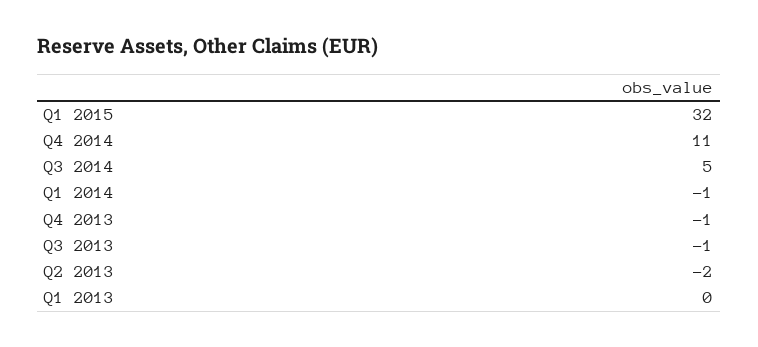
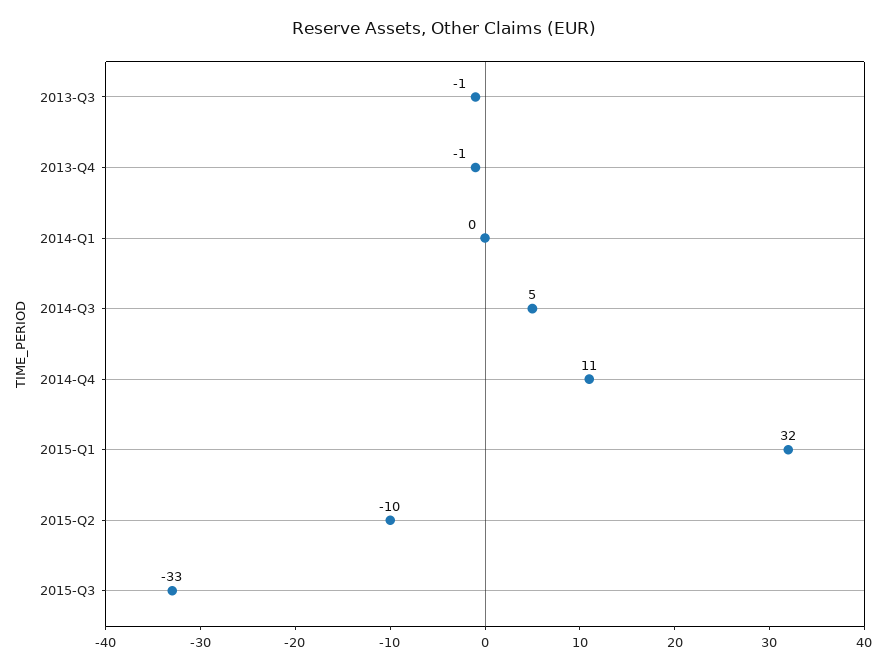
Q1 2014: -1 -> 0
Q2 2013: -2 -> none
Q1 2013: 0 -> none
2015-Q2: none -> -10
2015-Q3: none -> -33

